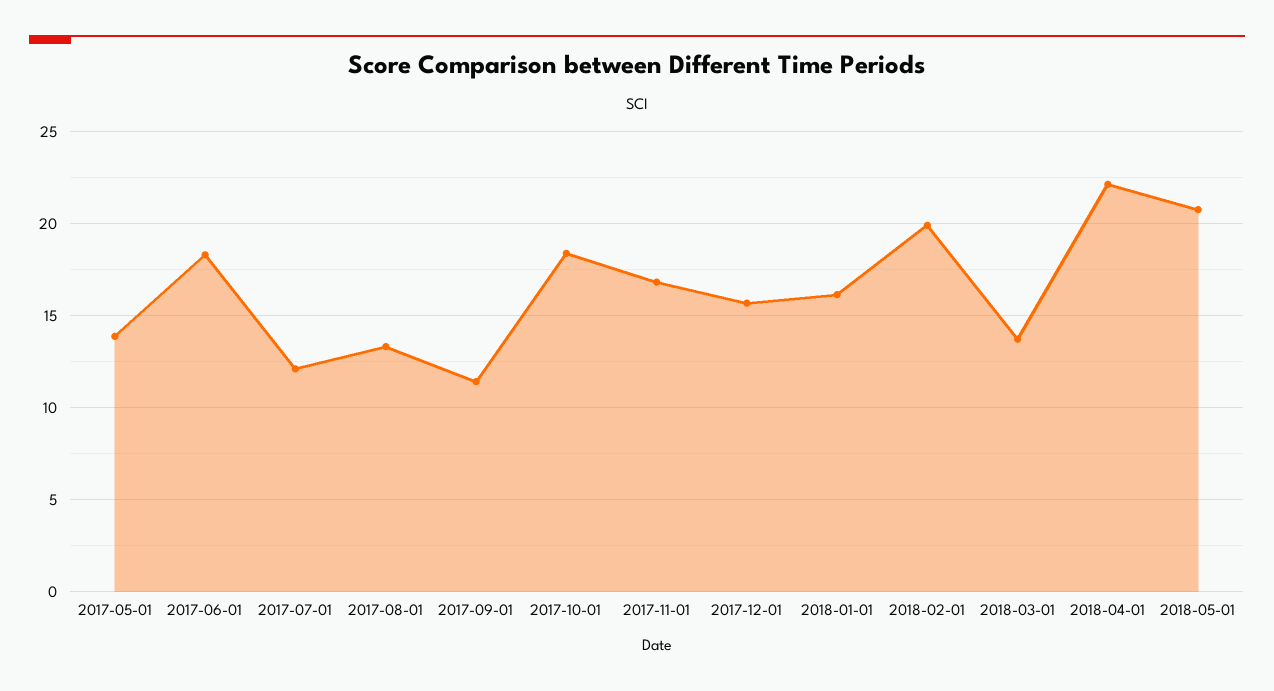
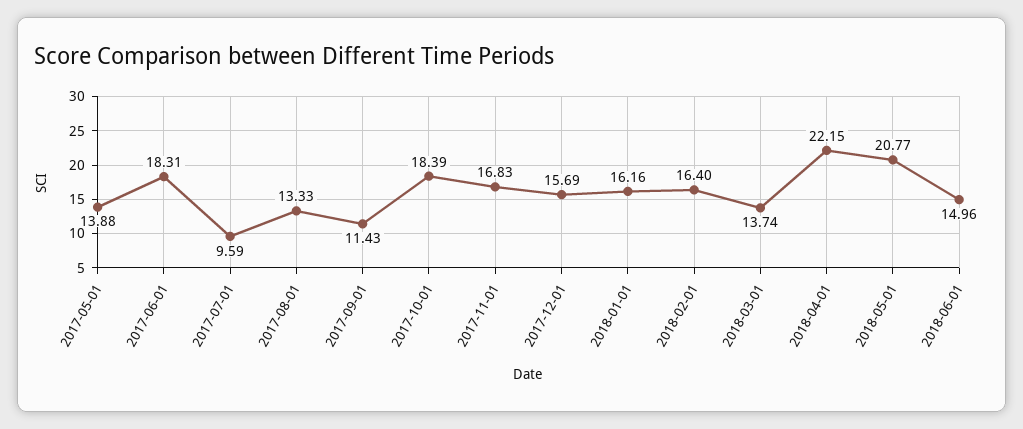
2017-07-01: 12 -> 9.59
2018-02-01: 20 -> 16.4
2018-06-01: none -> 14.96

